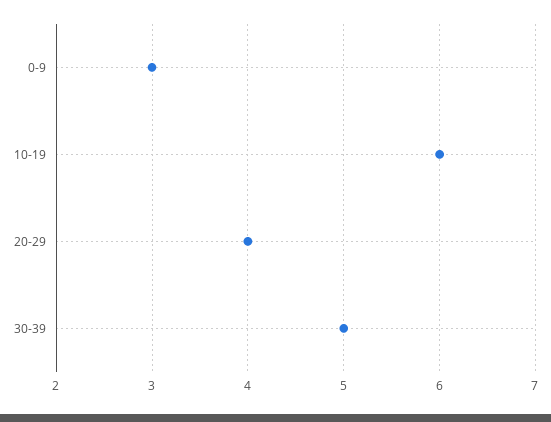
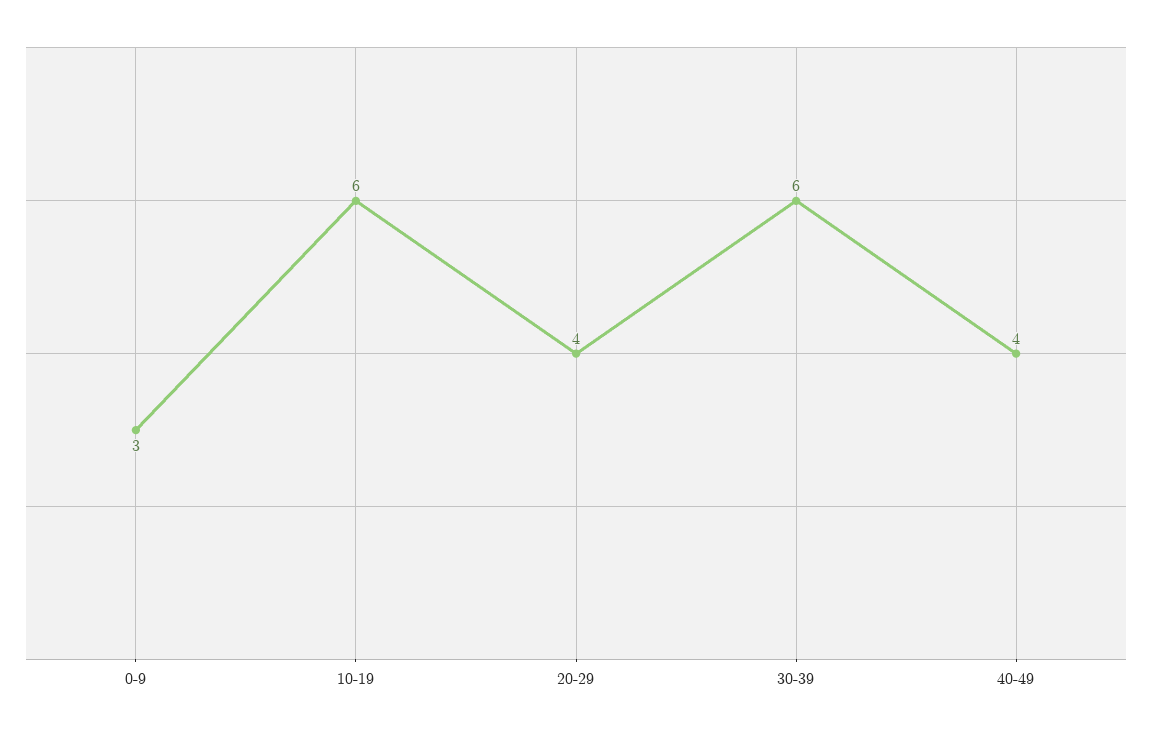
30-39: 5 -> 6
40-49: none -> 4

